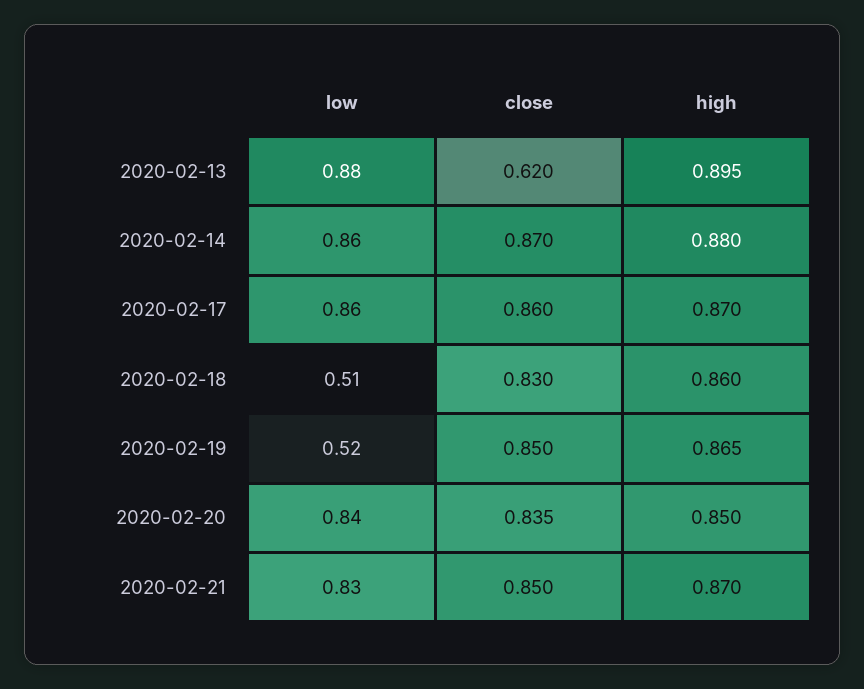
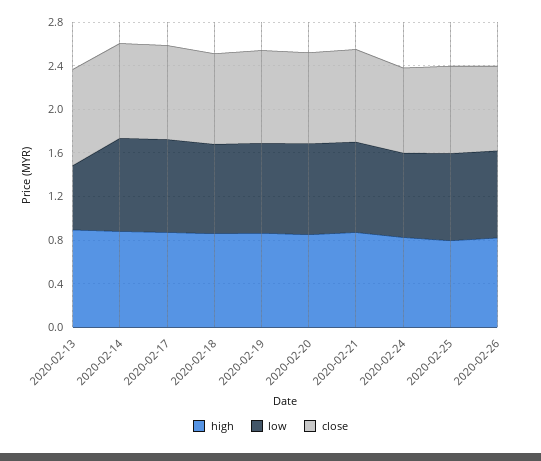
low, 2020-02-13: 0.88 -> 0.6
close, 2020-02-13: 0.62 -> 0.9
low, 2020-02-18: 0.51 -> 0.8
low, 2020-02-19: 0.52 -> 0.8
high, 2020-02-24: none -> 0.8
low, 2020-02-24: none -> 0.8
close, 2020-02-24: none -> 0.8
high, 2020-02-25: none -> 0.8
low, 2020-02-25: none -> 0.8
close, 2020-02-25: none -> 0.8
high, 2020-02-26: none -> 0.8
low, 2020-02-26: none -> 0.8
close, 2020-02-26: none -> 0.8

